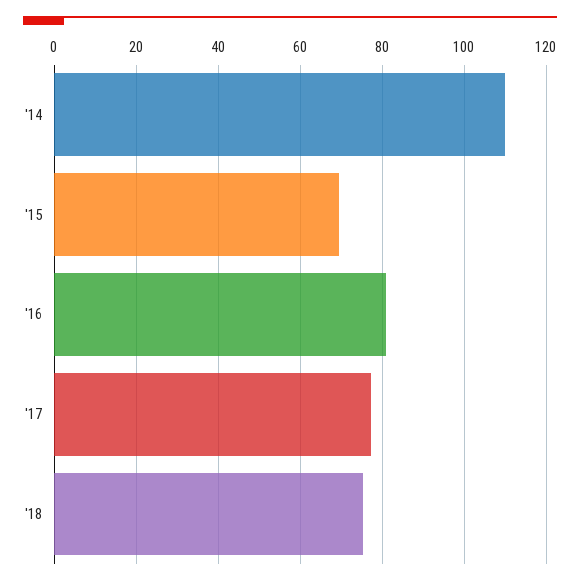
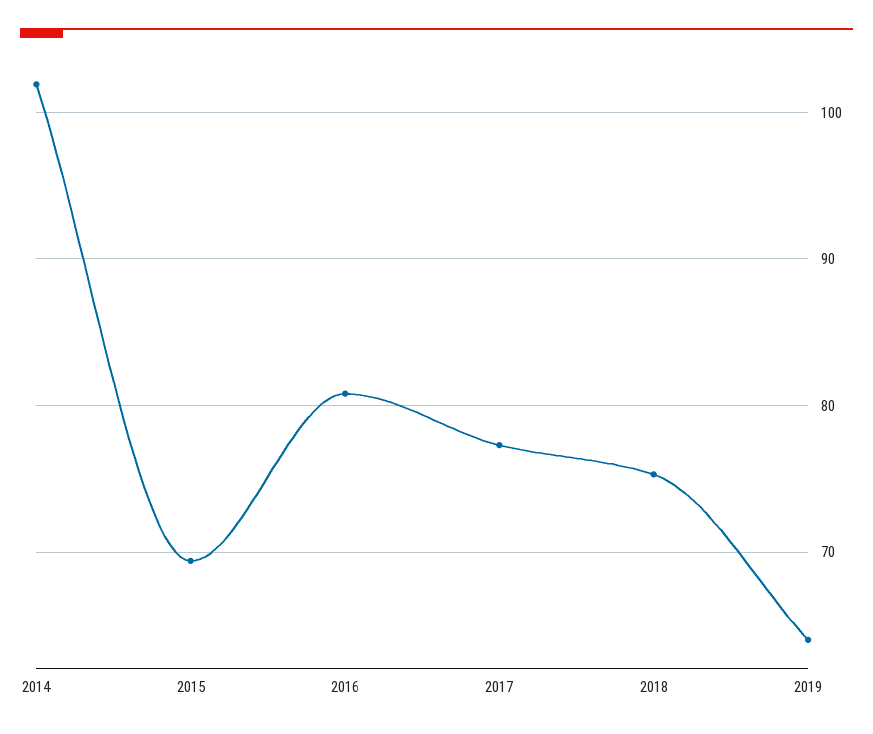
'14: 110 -> 102
2019: none -> 64

